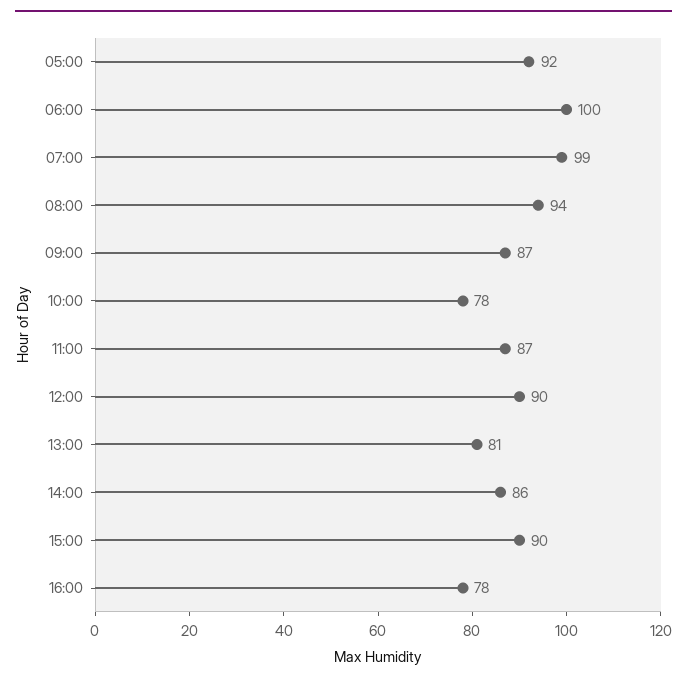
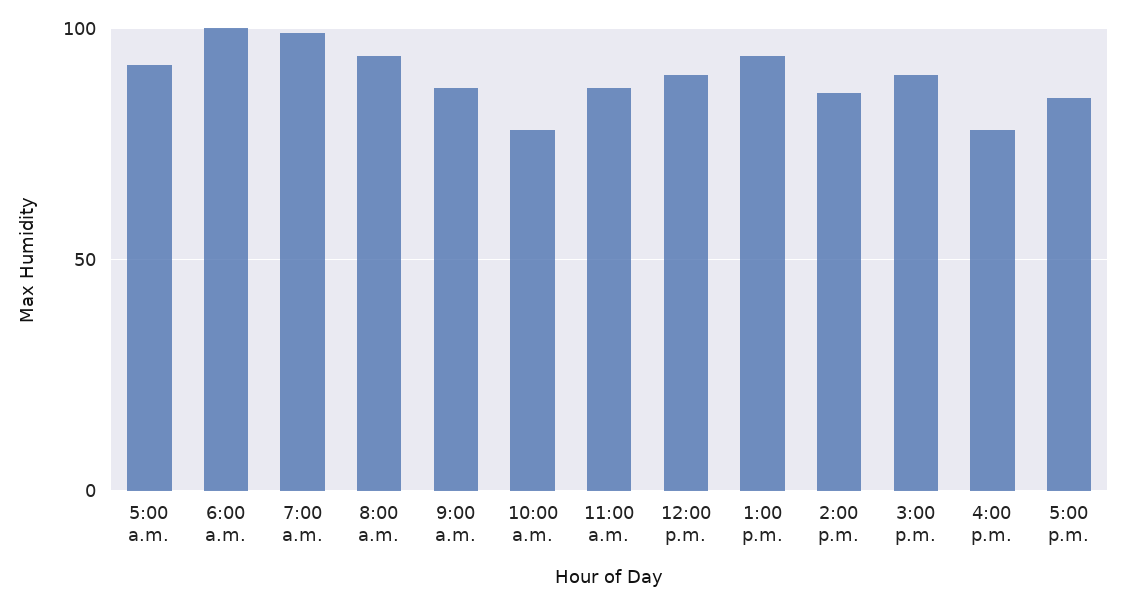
13:00: 81 -> 95
5:00 p.m.: none -> 85

